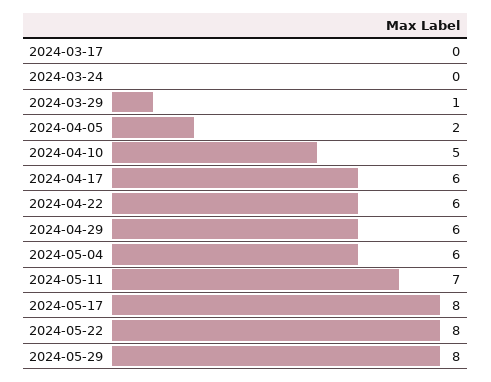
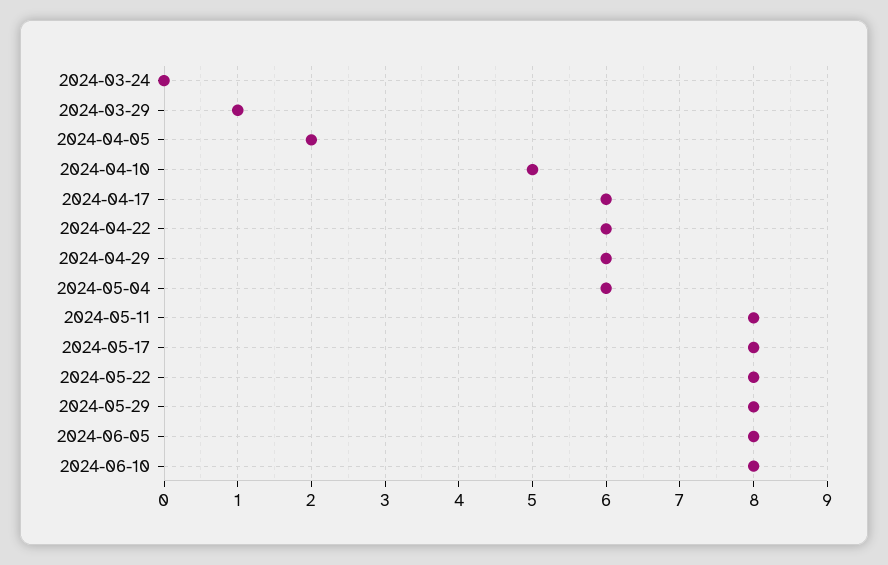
2024-03-17: 0 -> none
2024-05-11: 7 -> 8
2024-06-05: none -> 8
2024-06-10: none -> 8

